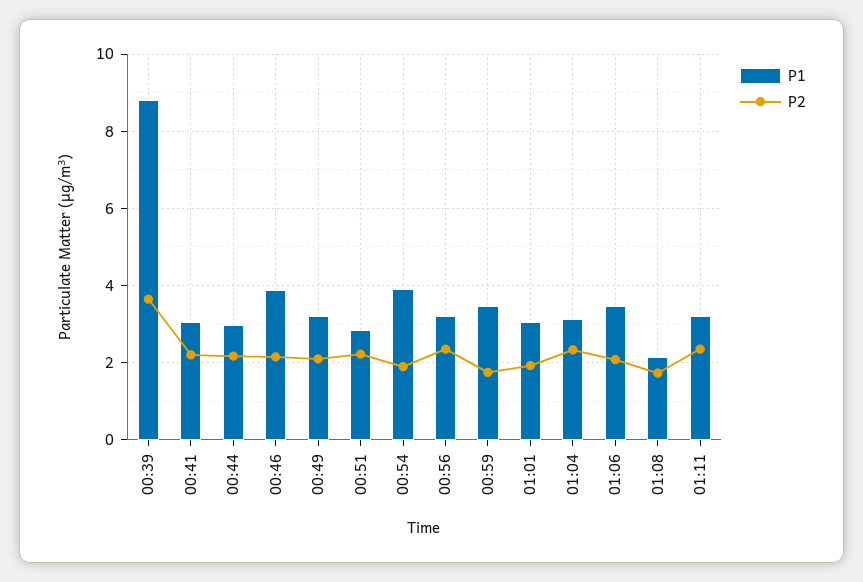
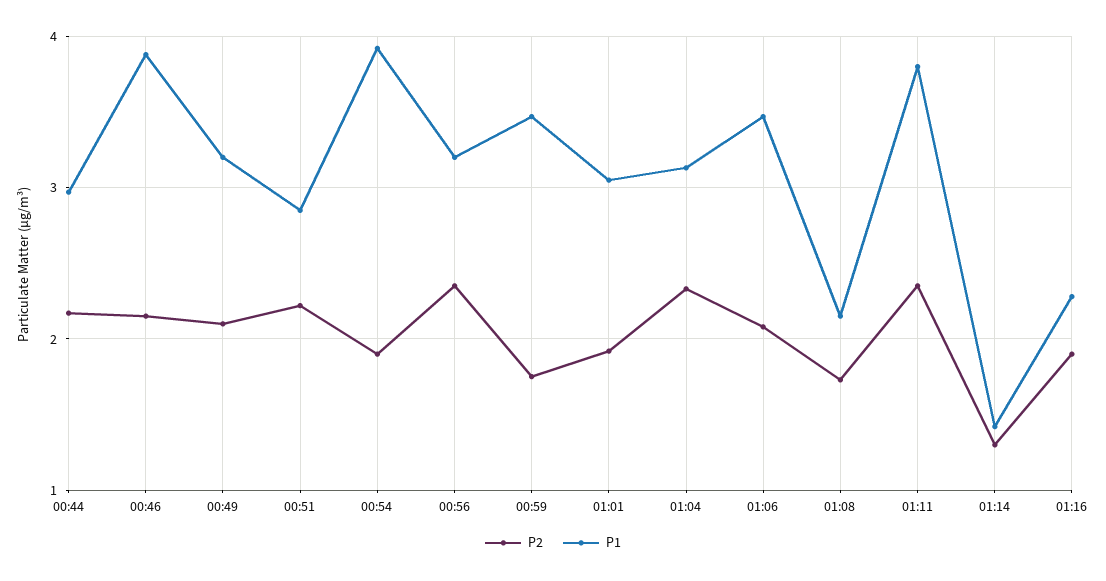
P1, 00:39: 8.8 -> none
P2, 00:39: 3.6 -> none
P1, 00:41: 3 -> none
P2, 00:41: 2.2 -> none
P1, 01:11: 3.2 -> 3.8
P2, 01:14: none -> 1.3
P1, 01:14: none -> 1.4
P2, 01:16: none -> 1.9
P1, 01:16: none -> 2.3

